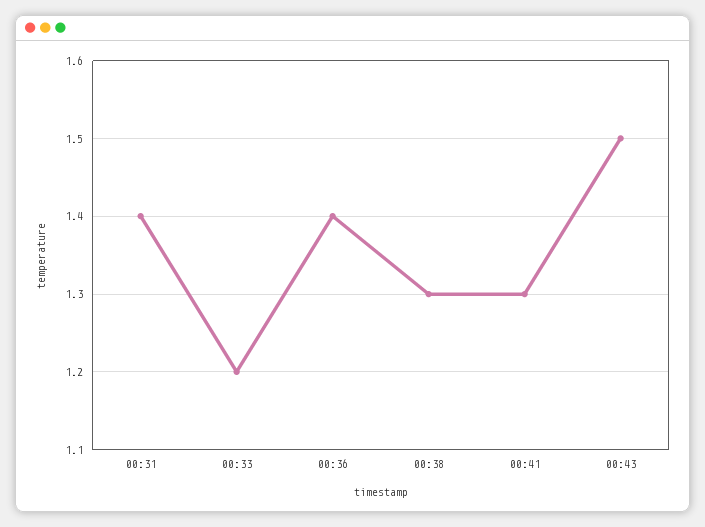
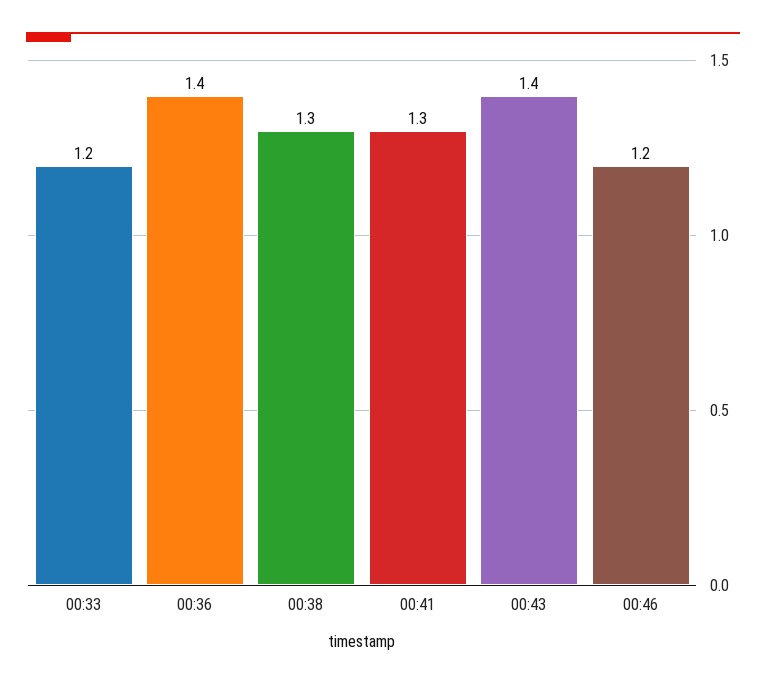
00:31: 1.4 -> none
00:43: 1.5 -> 1.4
00:46: none -> 1.2

